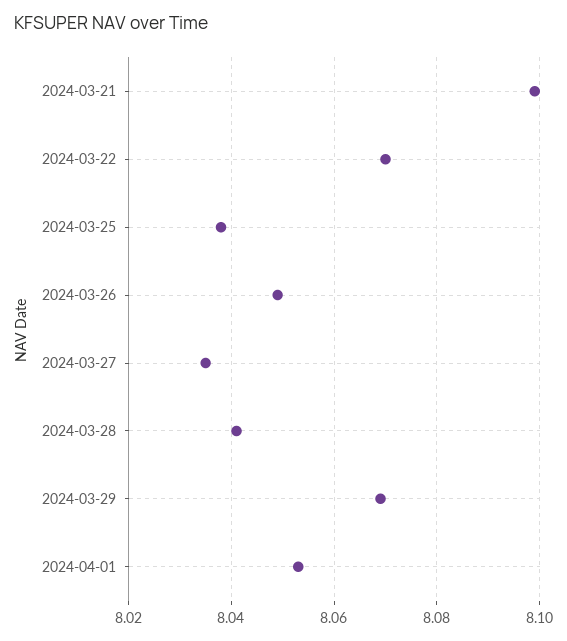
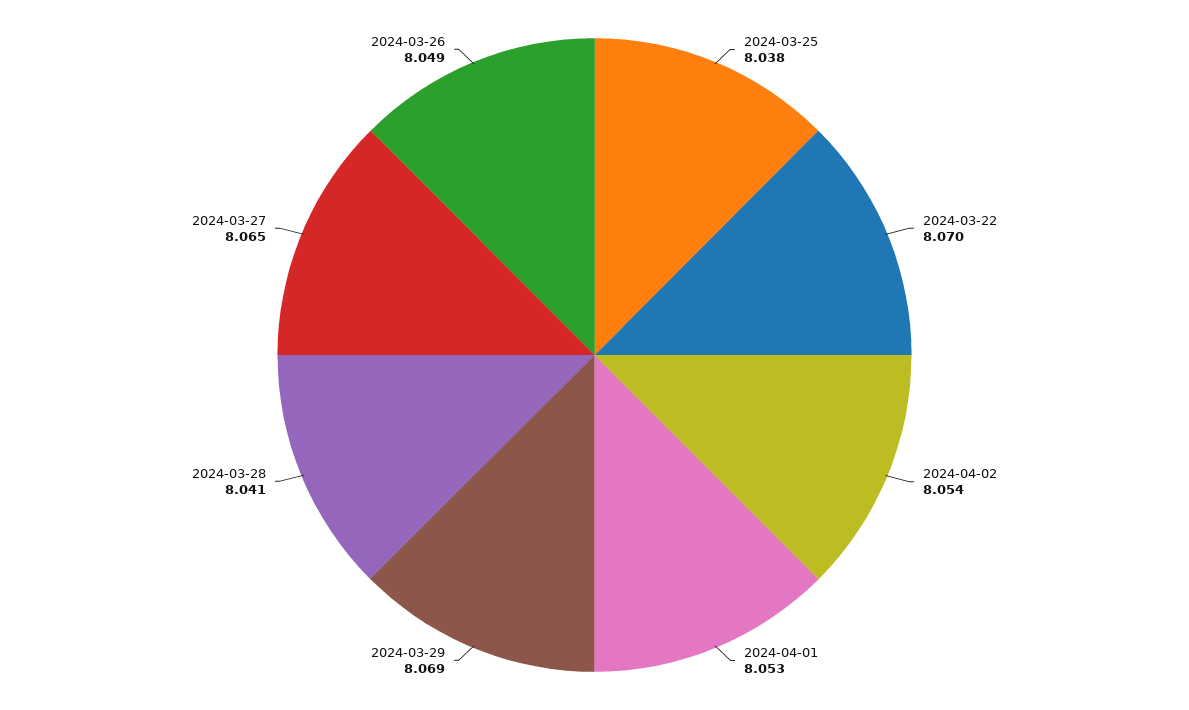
2024-03-21: 8.1 -> none
2024-03-27: 8.035 -> 8.065
2024-04-02: none -> 8.054

